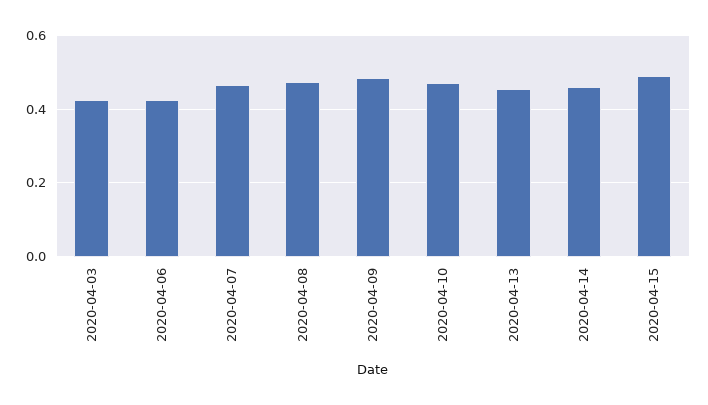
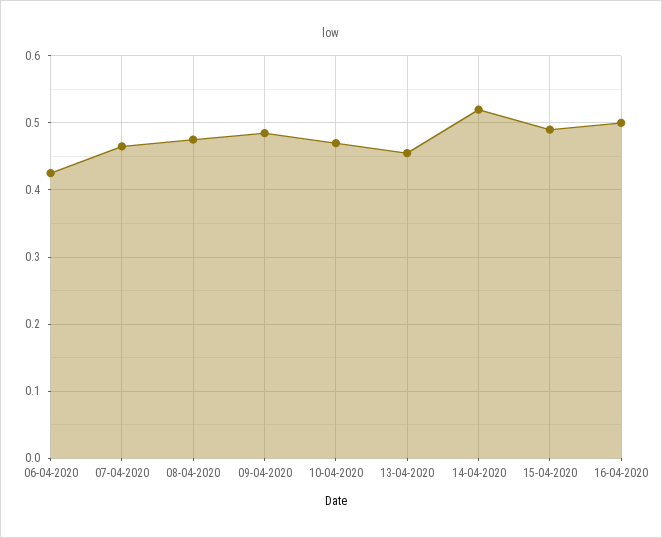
2020-04-03: 0.42 -> none
2020-04-14: 0.46 -> 0.52
16-04-2020: none -> 0.5

